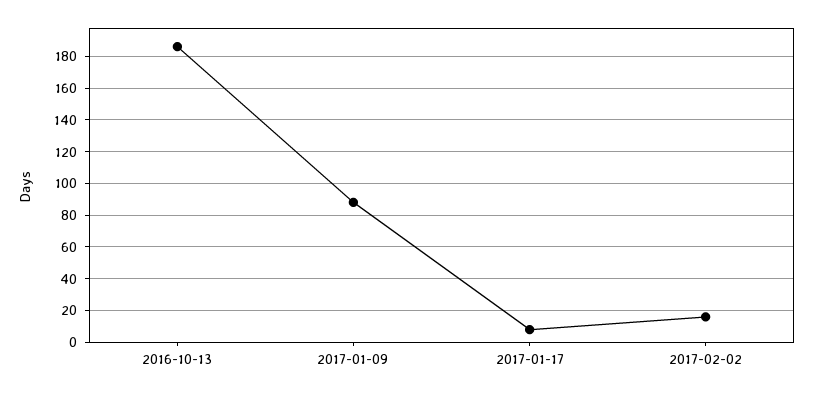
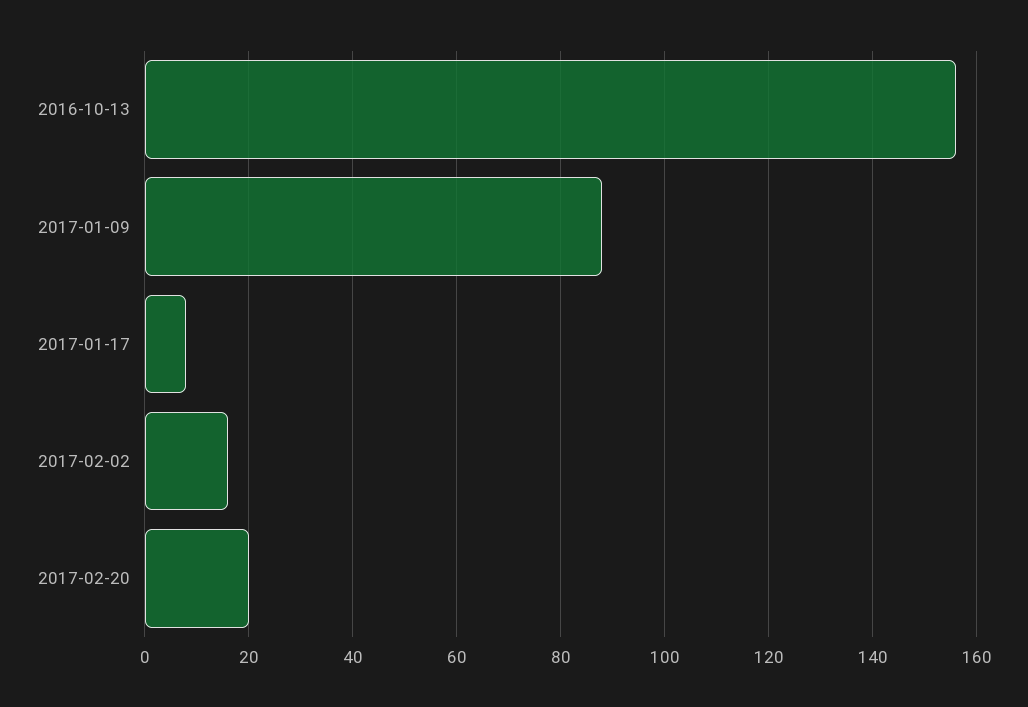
2016-10-13: 185 -> 155
2017-02-20: none -> 20

